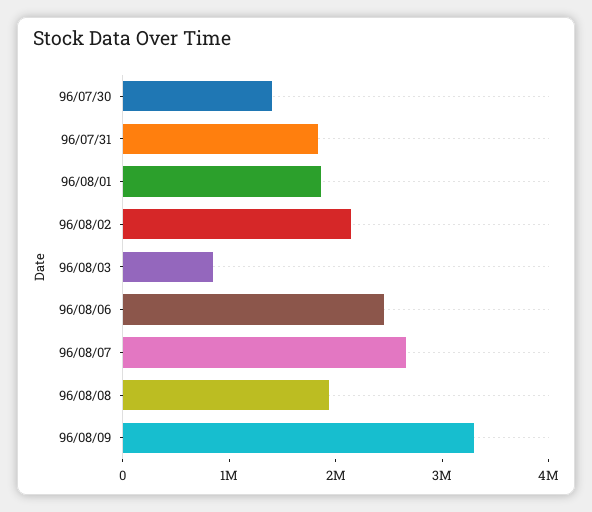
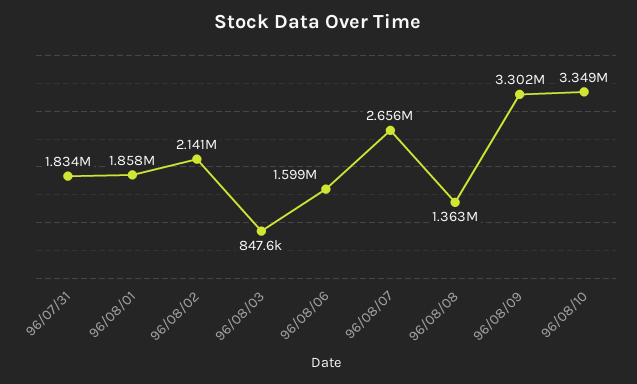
96/07/30: 1400000 -> none
96/08/06: 2400000 -> 1599000
96/08/08: 2000000 -> 1363000
96/08/10: none -> 3349000

